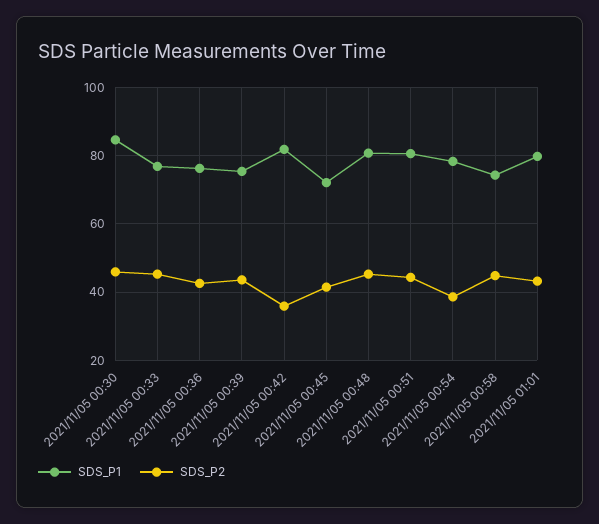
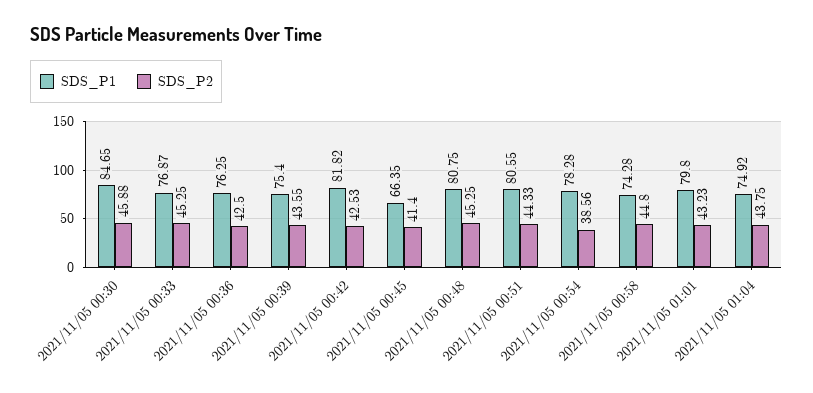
SDS_P2, 2021/11/05 00:42: 36 -> 42.53
SDS_P1, 2021/11/05 00:45: 72 -> 66.35
SDS_P1, 2021/11/05 01:04: none -> 74.92
SDS_P2, 2021/11/05 01:04: none -> 43.75

